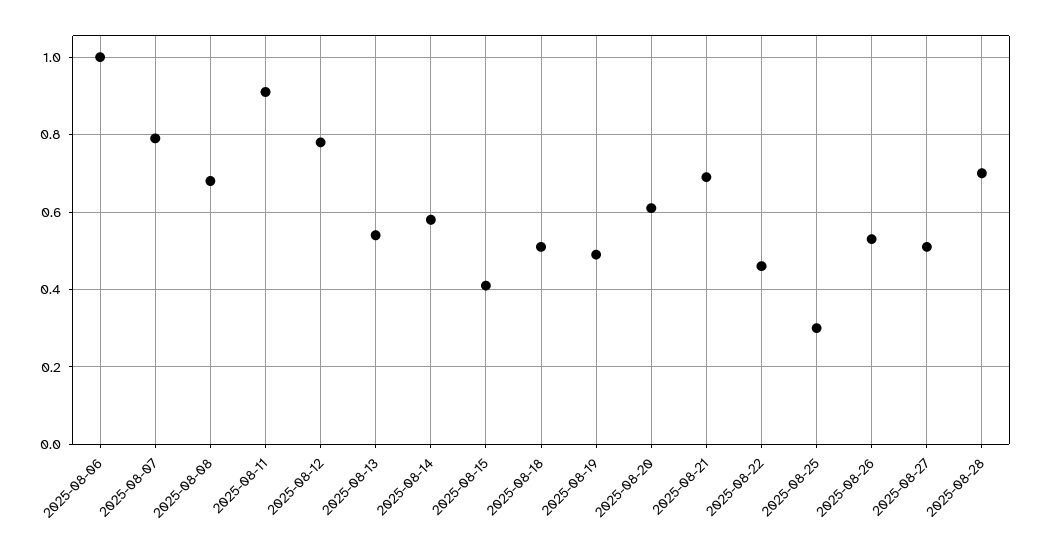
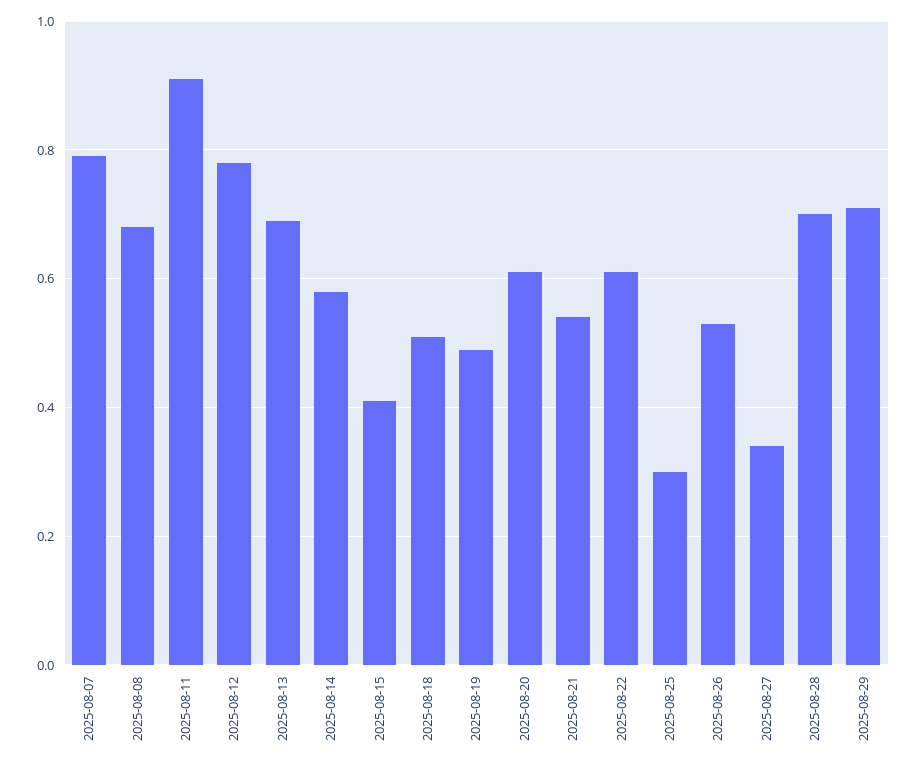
2025-08-06: 1 -> none
2025-08-13: 0.55 -> 0.7
2025-08-21: 0.7 -> 0.55
2025-08-22: 0.45 -> 0.6
2025-08-27: 0.5 -> 0.35
2025-08-29: none -> 0.7

